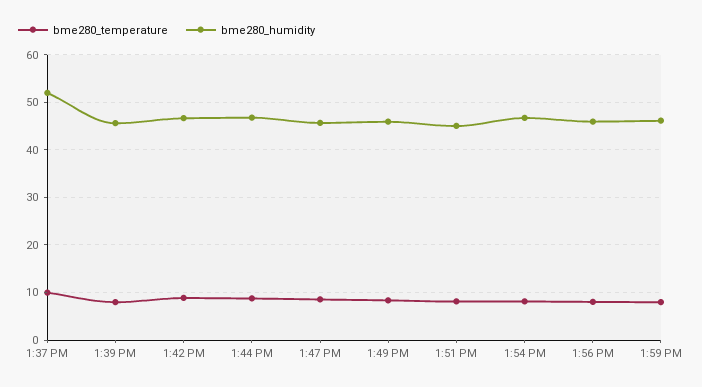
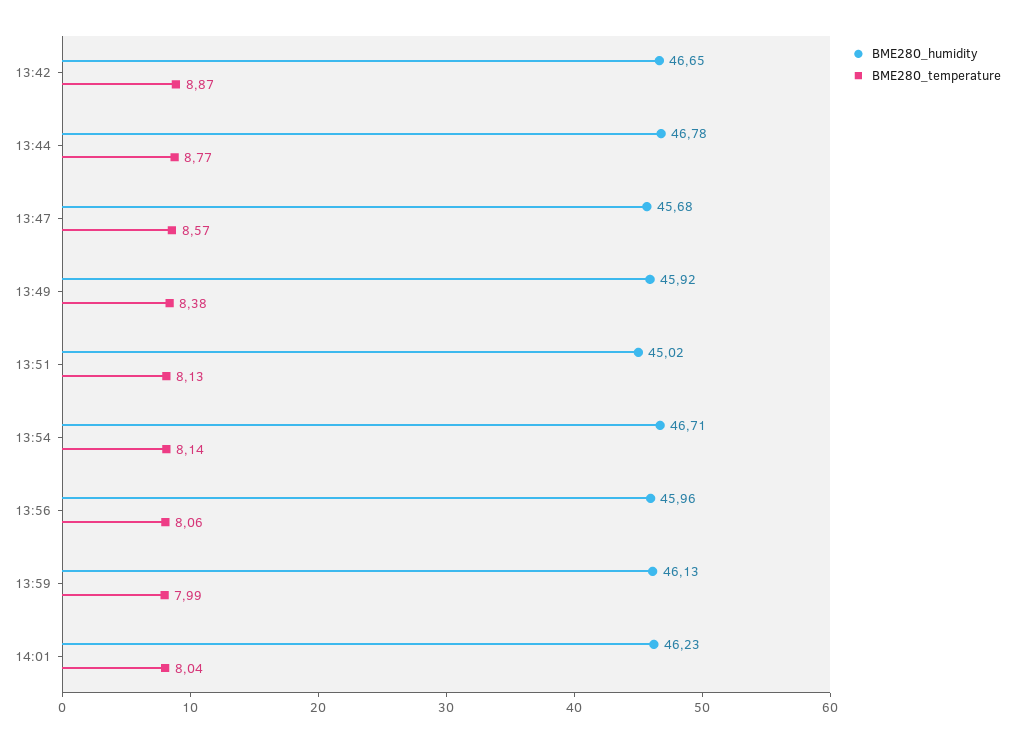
bme280_temperature, 1:37 PM: 10 -> none
bme280_humidity, 1:37 PM: 52 -> none
bme280_temperature, 1:39 PM: 8 -> none
bme280_humidity, 1:39 PM: 46 -> none
bme280_humidity, 14:01: none -> 46.23
bme280_temperature, 14:01: none -> 8.04

